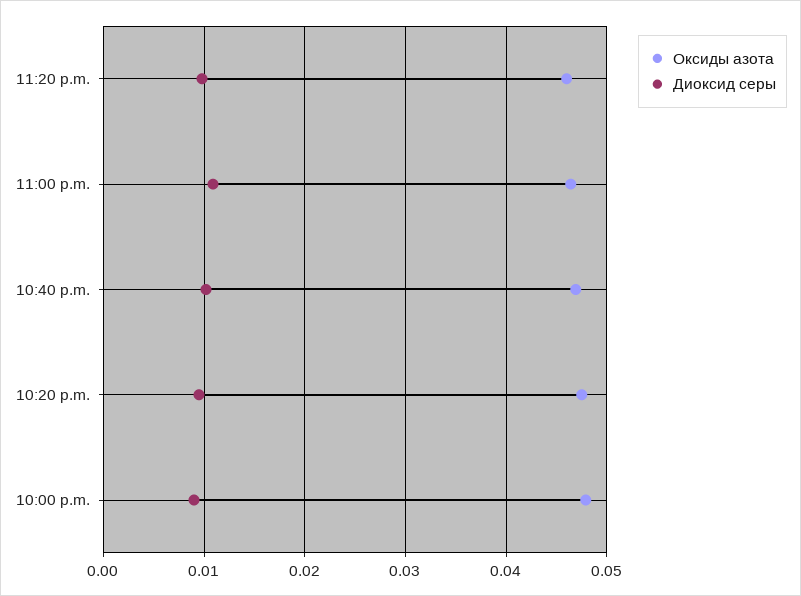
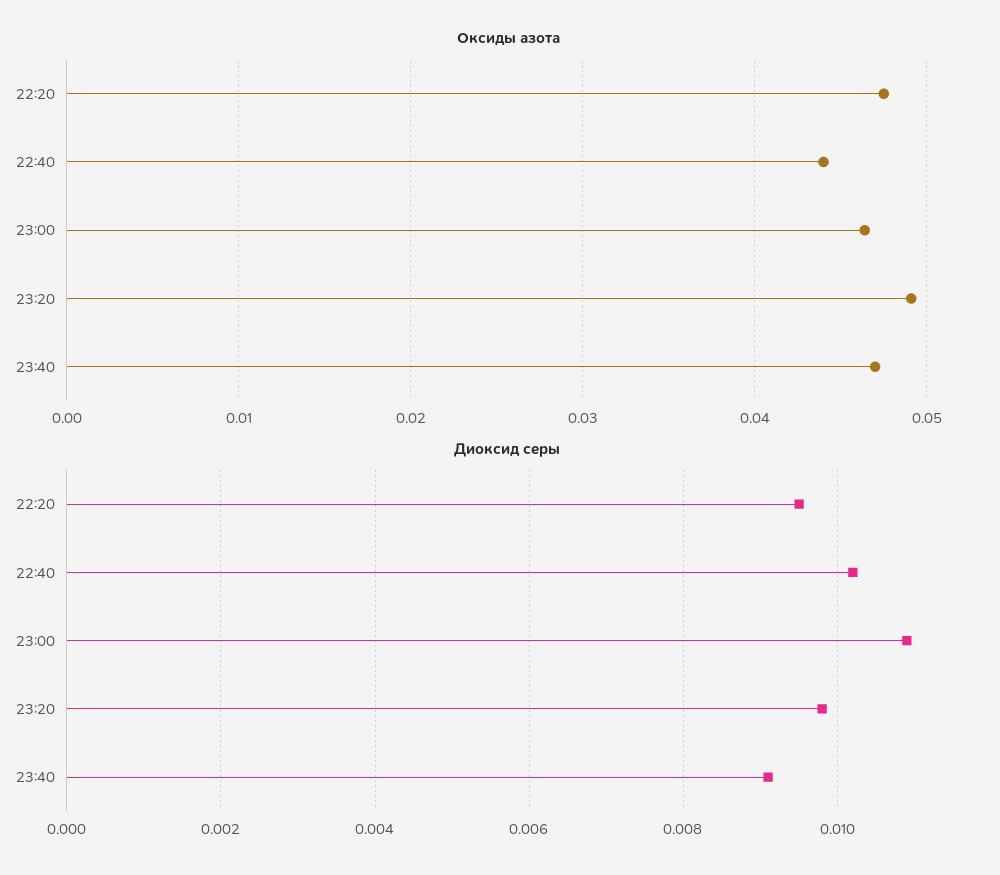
Оксиды азота, 11:20 p.m.: 0.046 -> 0.049
Оксиды азота, 10:40 p.m.: 0.047 -> 0.044
Оксиды азота, 10:00 p.m.: 0.048 -> none
Диоксид серы, 10:00 p.m.: 0.009 -> none
Оксиды азота, 23:40: none -> 0.047
Диоксид серы, 23:40: none -> 0.009

